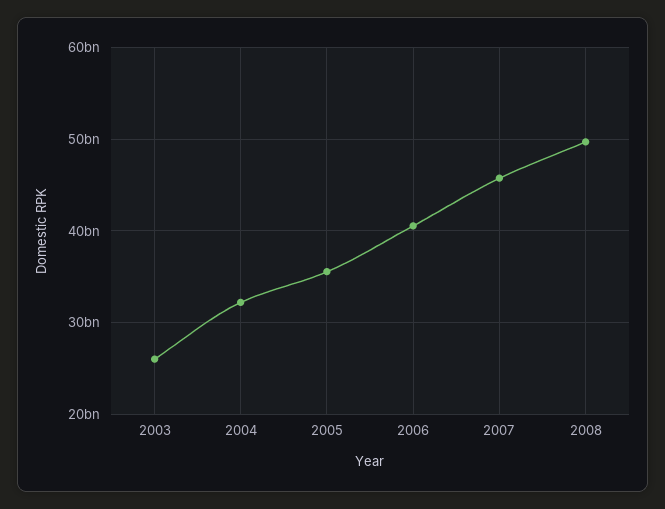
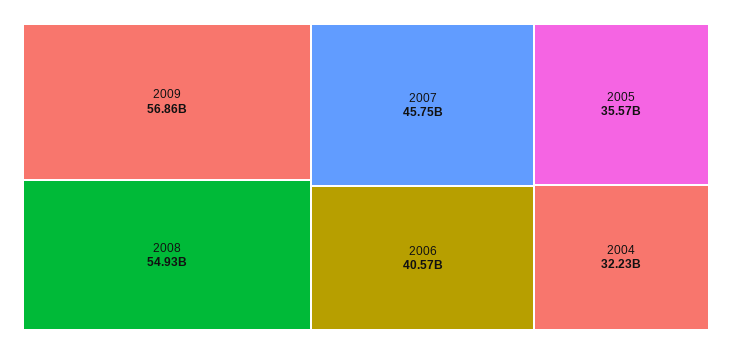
2003: 26000000000 -> none
2008: 50000000000 -> 54930000000
2009: none -> 56860000000

